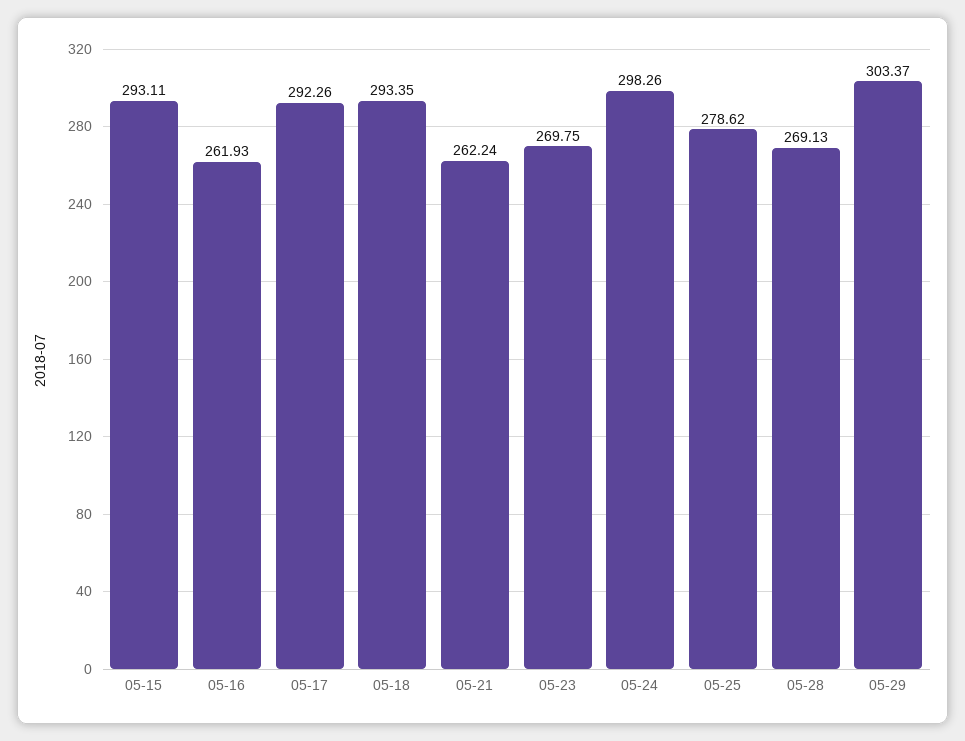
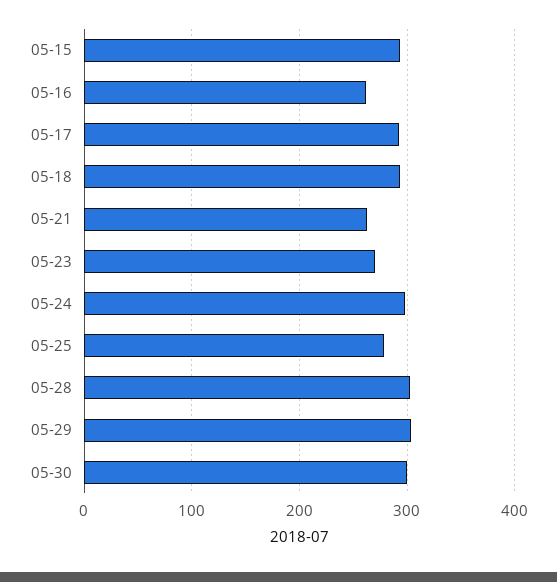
05-28: 269.13 -> 300
05-30: none -> 300

